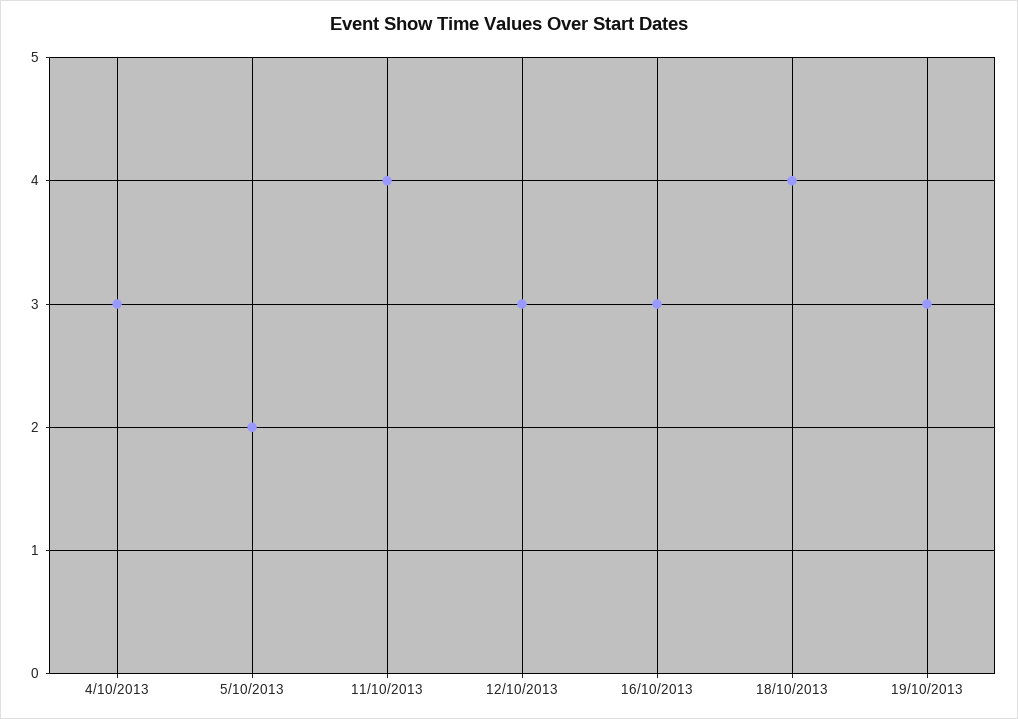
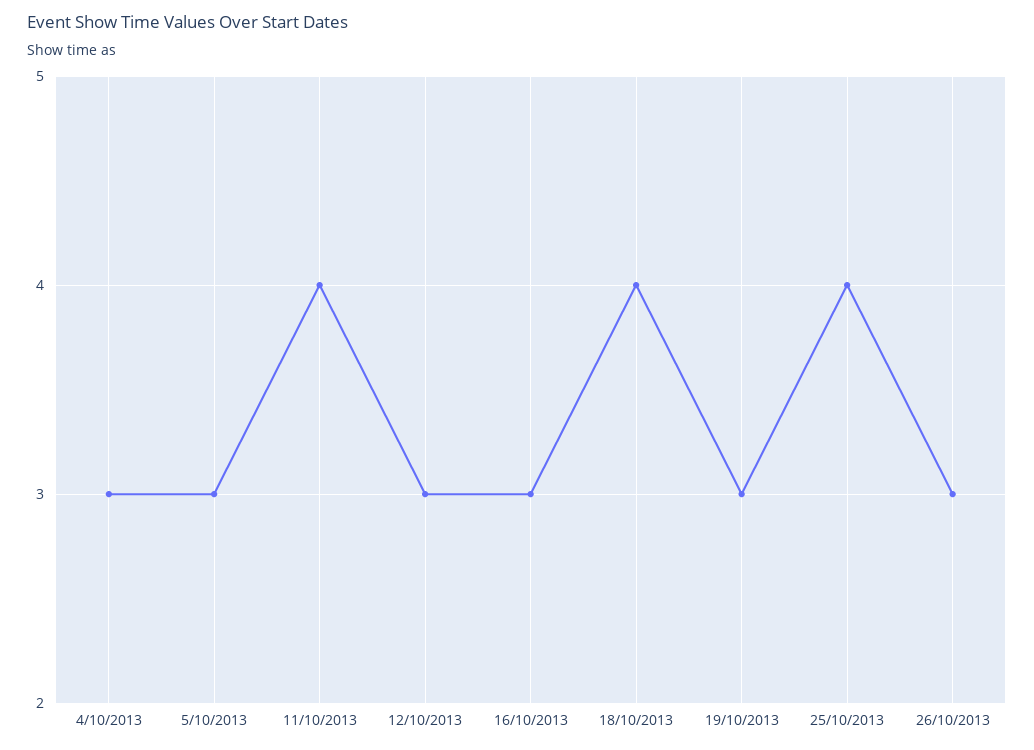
5/10/2013: 2 -> 3
25/10/2013: none -> 4
26/10/2013: none -> 3

